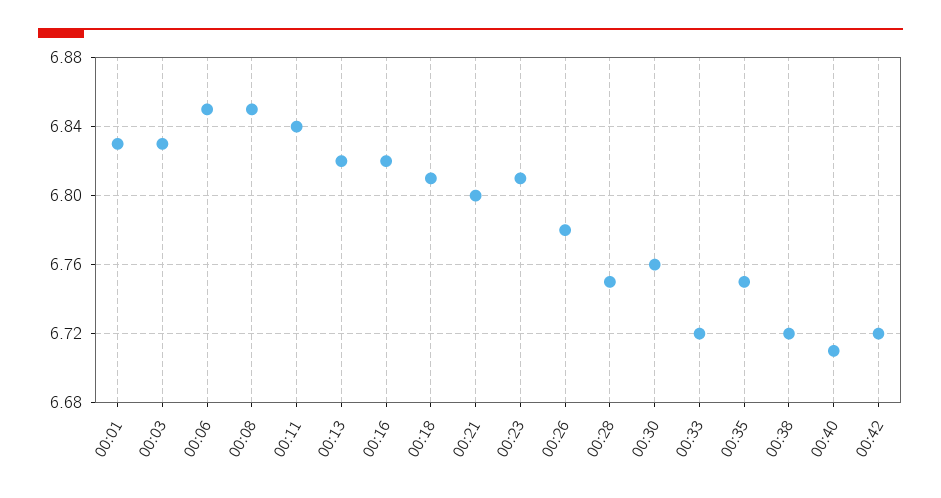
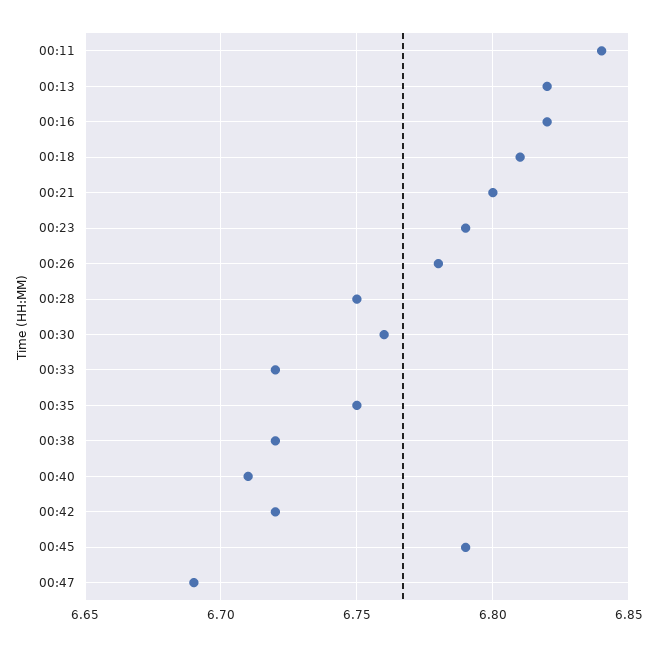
00:01: 6.83 -> none
00:03: 6.83 -> none
00:06: 6.85 -> none
00:08: 6.85 -> none
00:23: 6.81 -> 6.79
00:45: none -> 6.79
00:47: none -> 6.69

